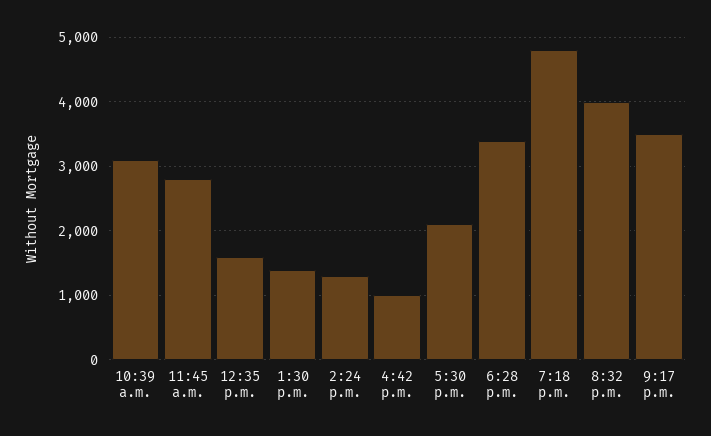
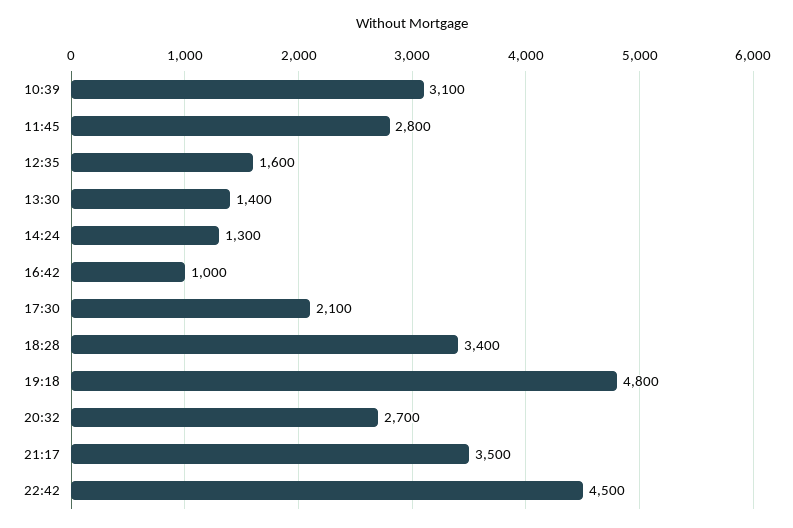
8:32 p.m.: 4000 -> 2700
22:42: none -> 4500

